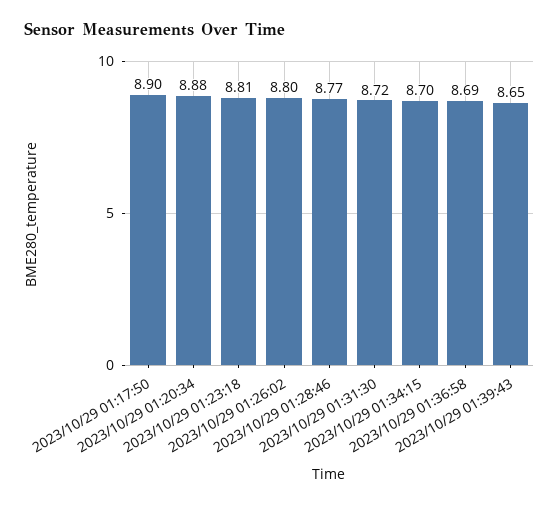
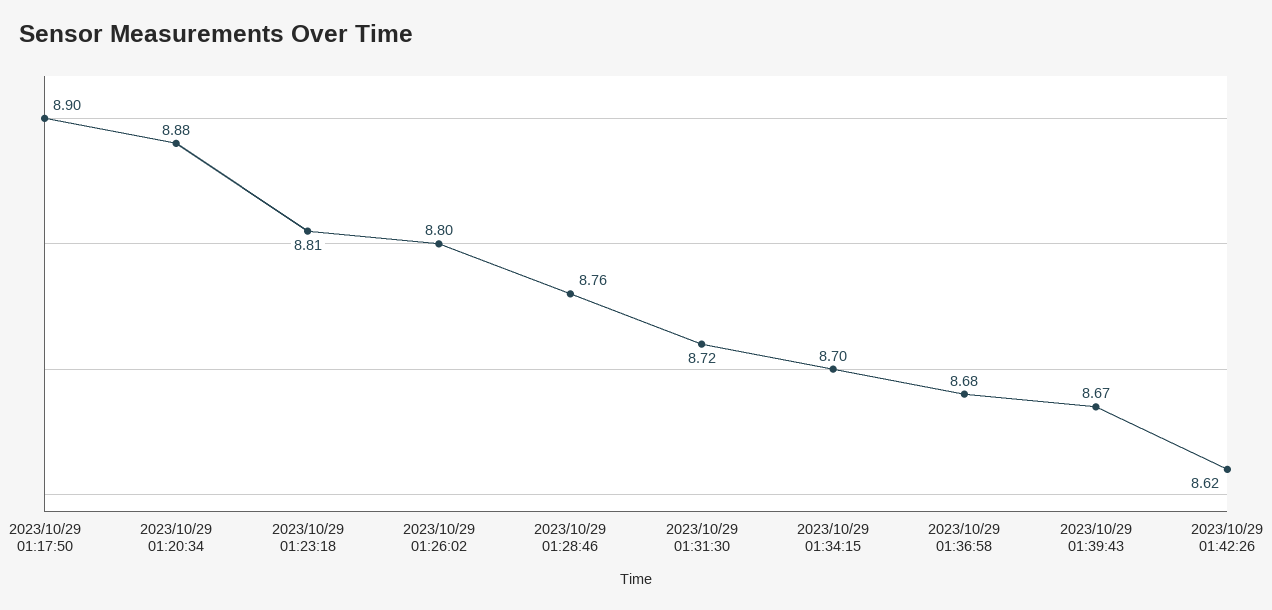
2023/10/29 01:28:46: 8.77 -> 8.76
2023/10/29 01:36:58: 8.69 -> 8.68
2023/10/29 01:39:43: 8.65 -> 8.67
2023/10/29 01:42:26: none -> 8.62

